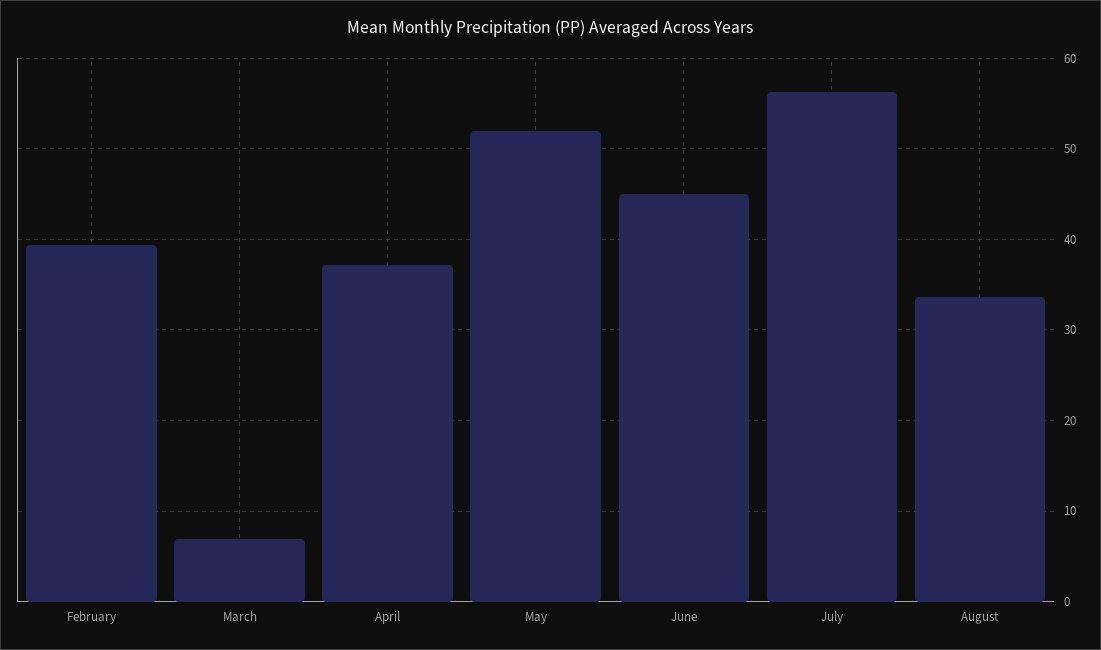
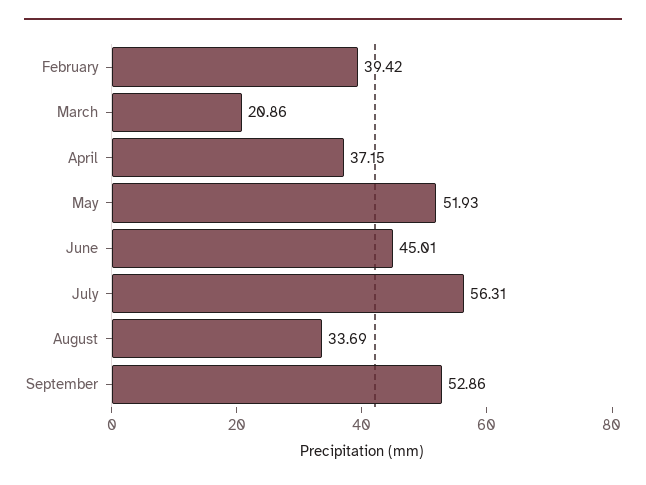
March: 7 -> 20.86
September: none -> 52.86

